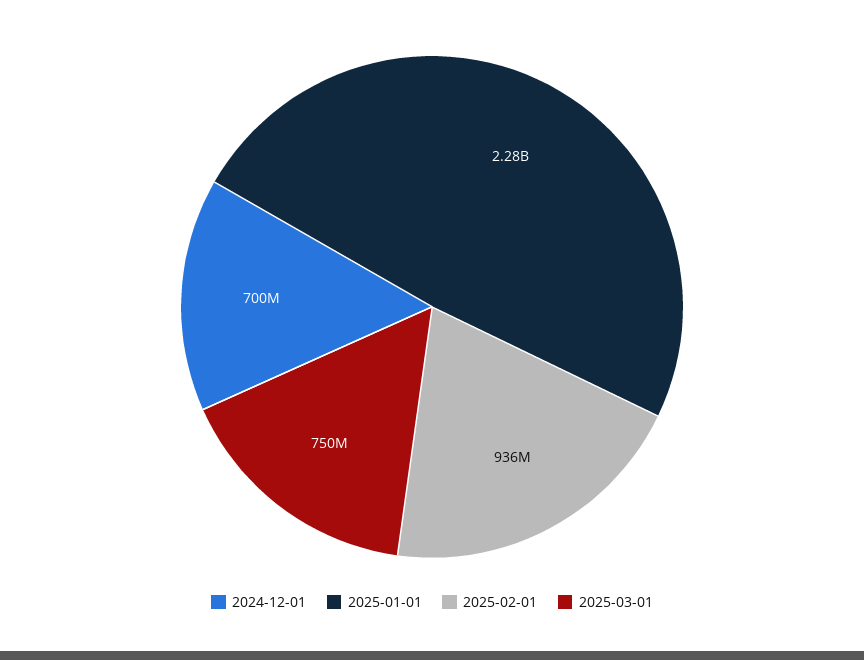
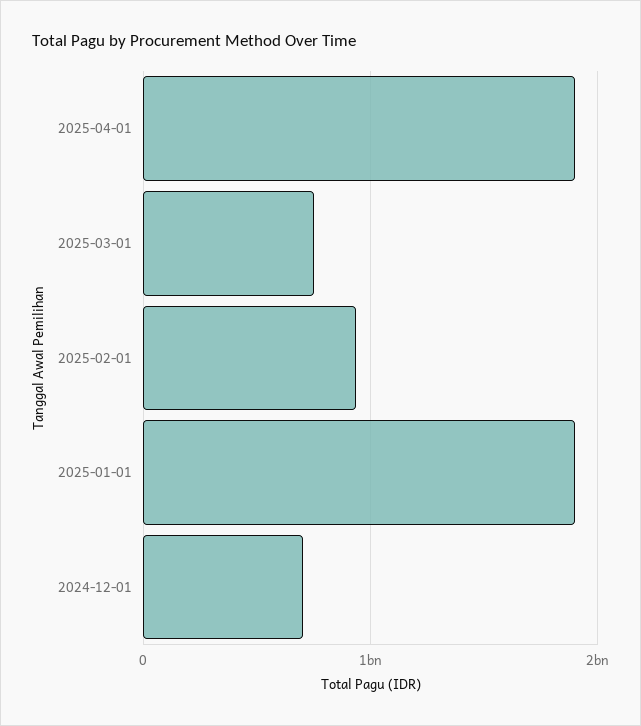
2025-01-01: 2280000000 -> 1900000000
2025-04-01: none -> 1900000000

